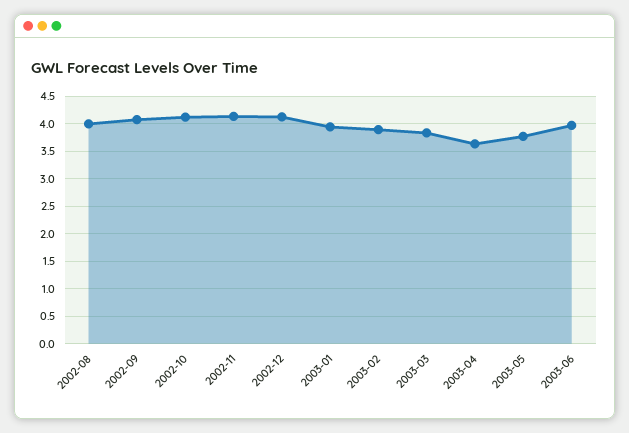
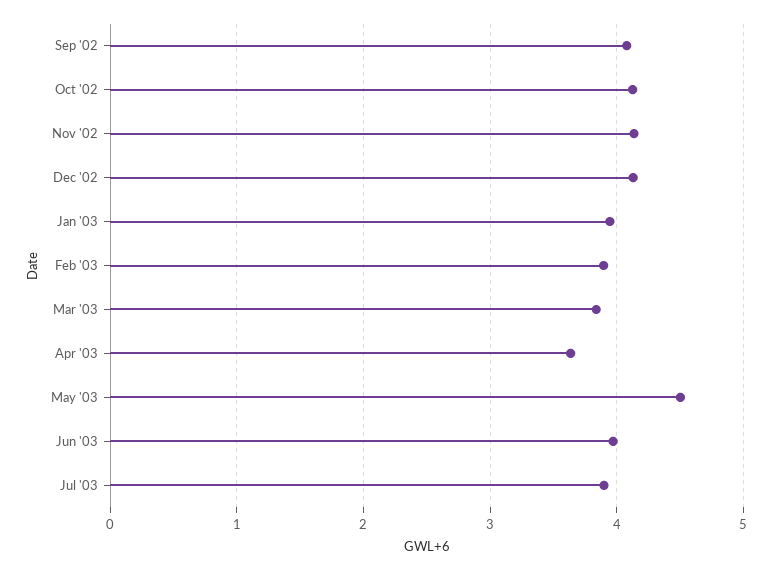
2002-08: 4 -> none
2003-05: 3.75 -> 4.5
Jul '03: none -> 3.9

